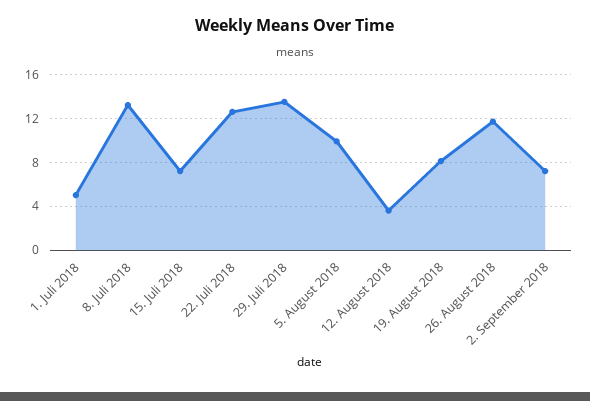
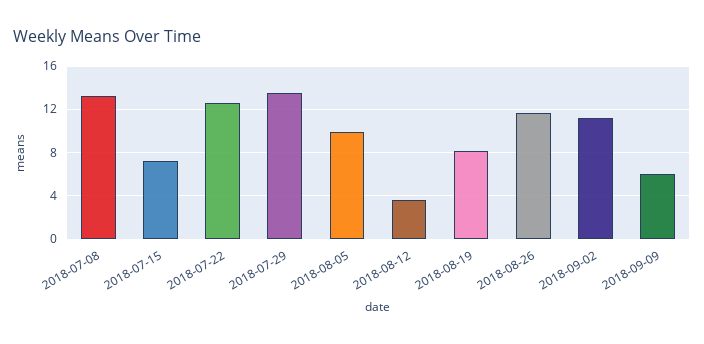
1. Juli 2018: 5 -> none
2. September 2018: 7 -> 11
2018-09-09: none -> 6

